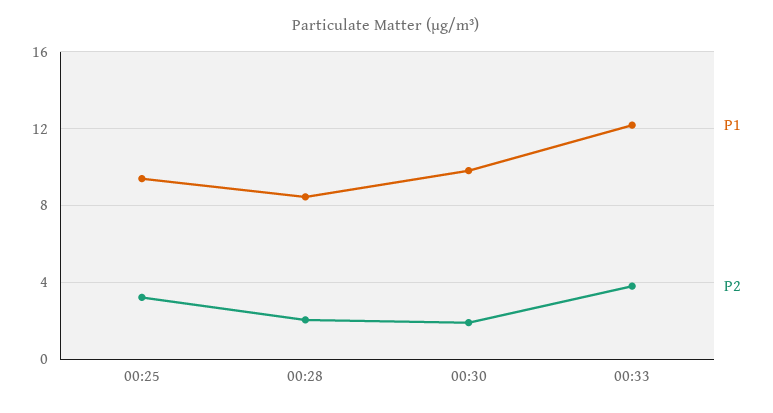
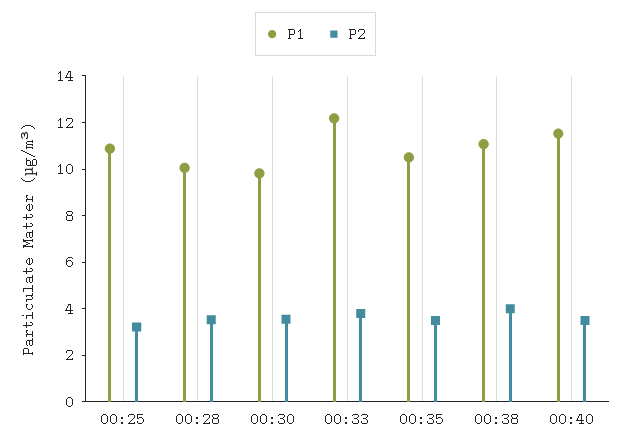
P1, 00:25: 9.5 -> 11
P1, 00:28: 8.5 -> 10
P2, 00:28: 2 -> 3.5
P2, 00:30: 2 -> 3.5
P1, 00:35: none -> 10.5
P2, 00:35: none -> 3.5
P1, 00:38: none -> 11
P2, 00:38: none -> 4
P1, 00:40: none -> 11.5
P2, 00:40: none -> 3.5

